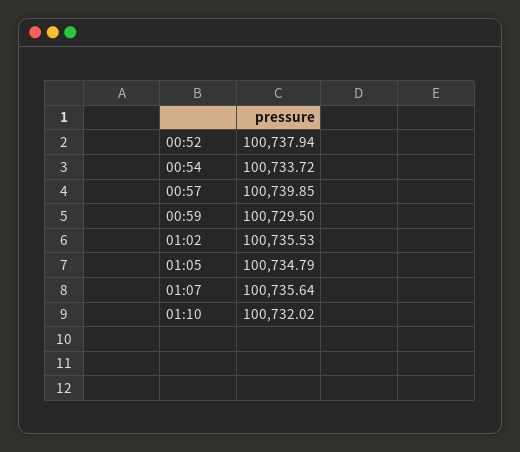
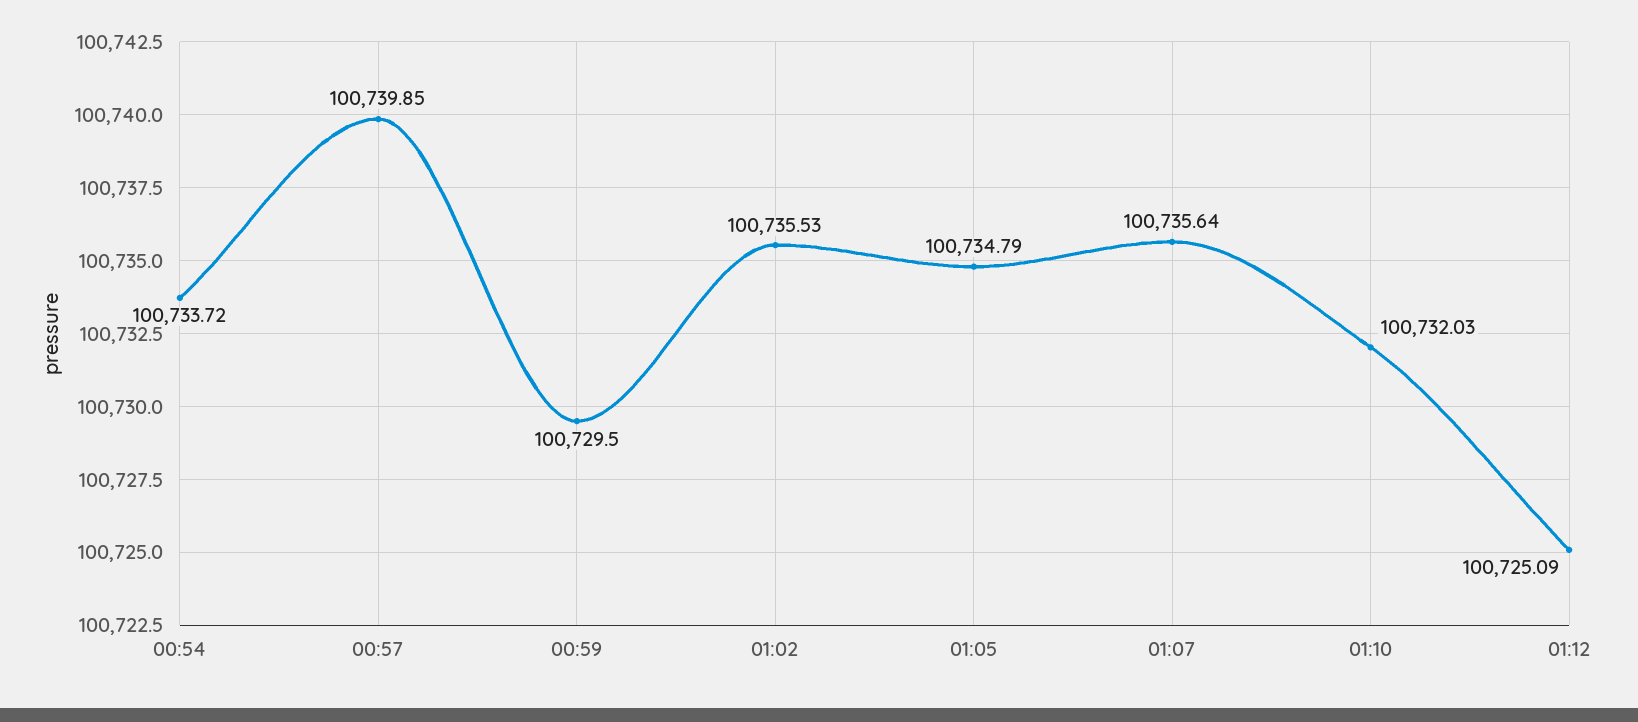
00:52: 100737.94 -> none
01:10: 100732.02 -> 100732.03
01:12: none -> 100725.09

